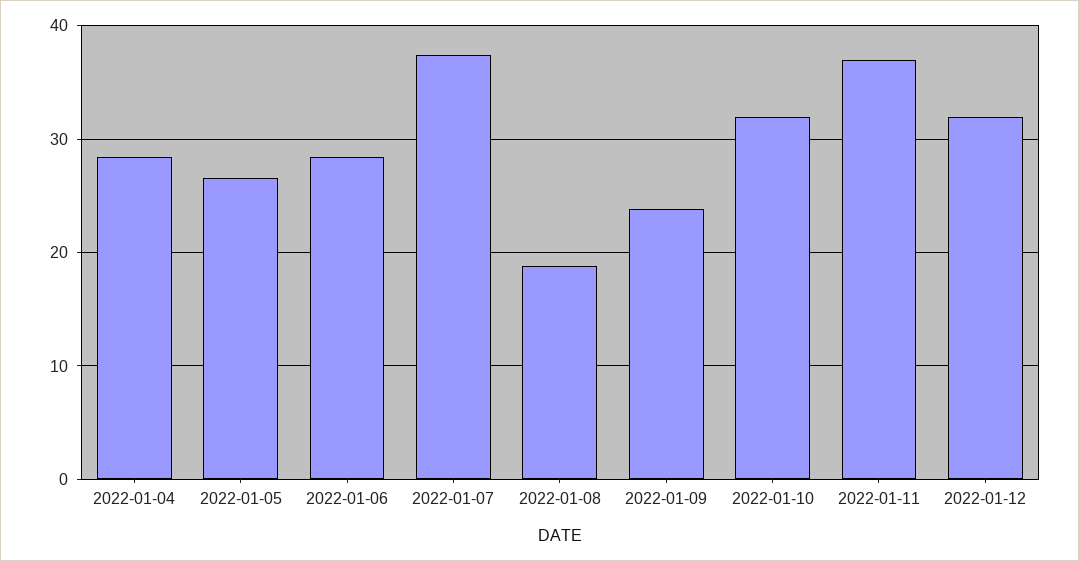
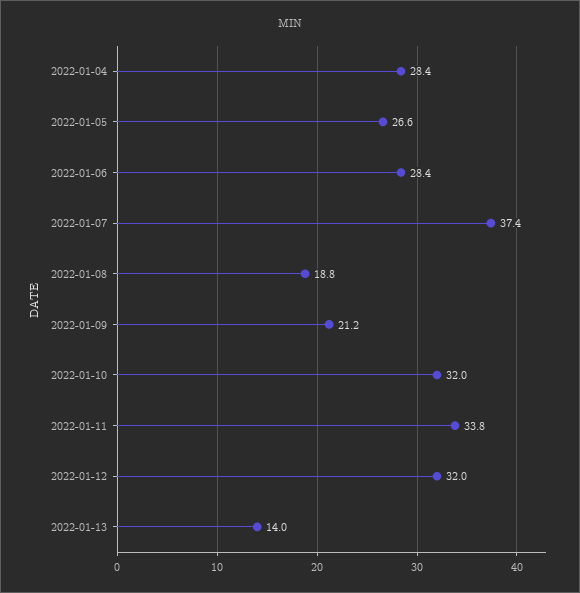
2022-01-09: 24 -> 21.2
2022-01-11: 37 -> 33.8
2022-01-13: none -> 14

